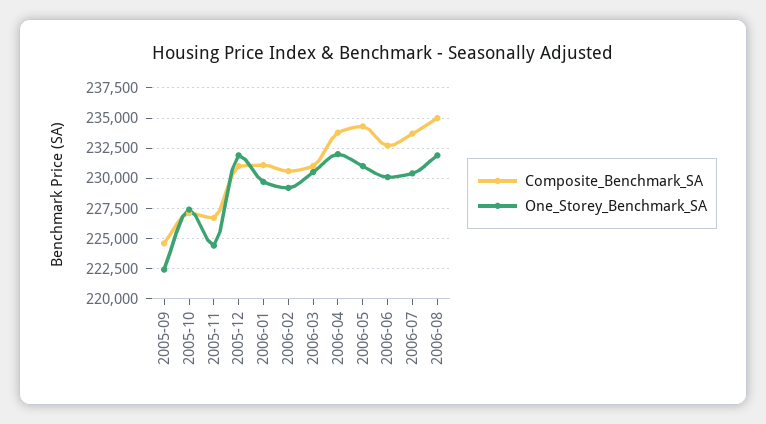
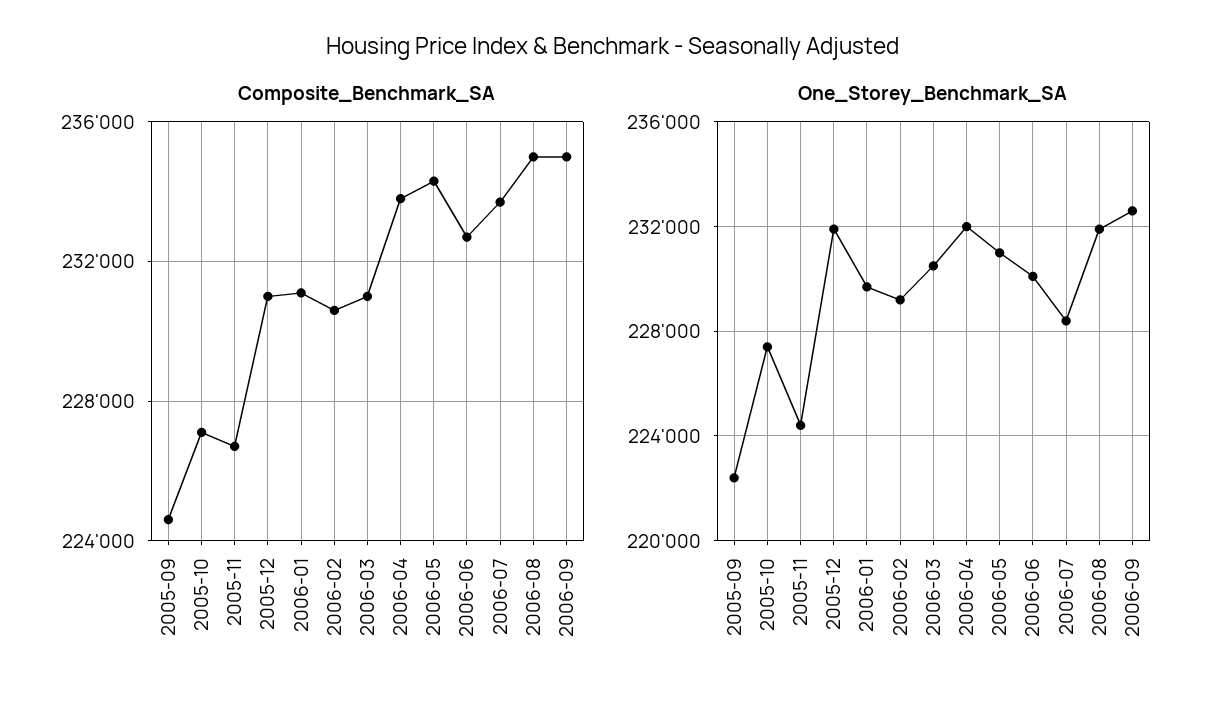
One_Storey_Benchmark_SA, 2006-07: 230500 -> 228500
Composite_Benchmark_SA, 2006-09: none -> 235000
One_Storey_Benchmark_SA, 2006-09: none -> 232500

